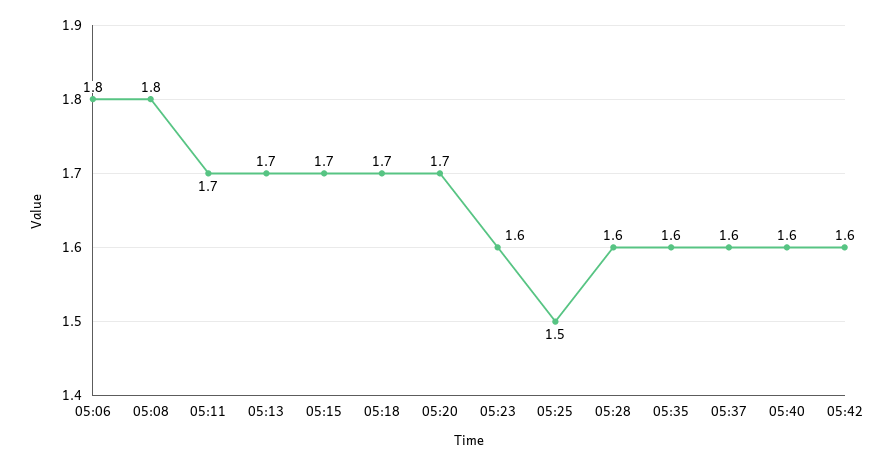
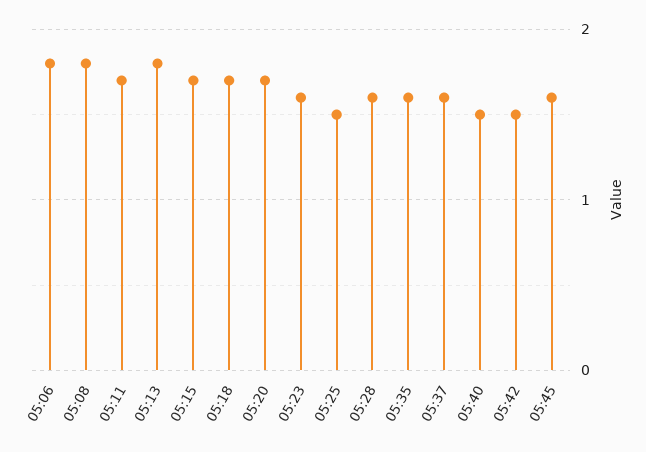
05:13: 1.7 -> 1.8
05:40: 1.6 -> 1.5
05:42: 1.6 -> 1.5
05:45: none -> 1.6

